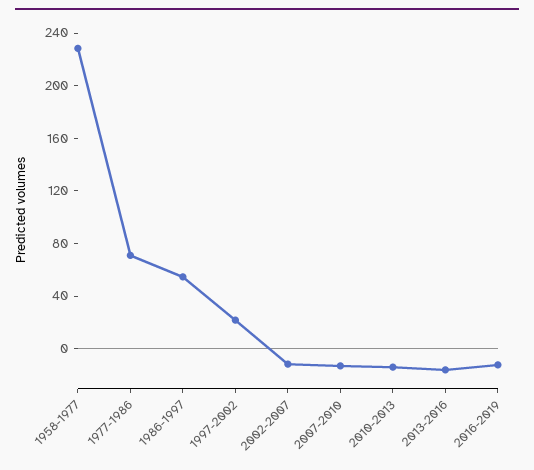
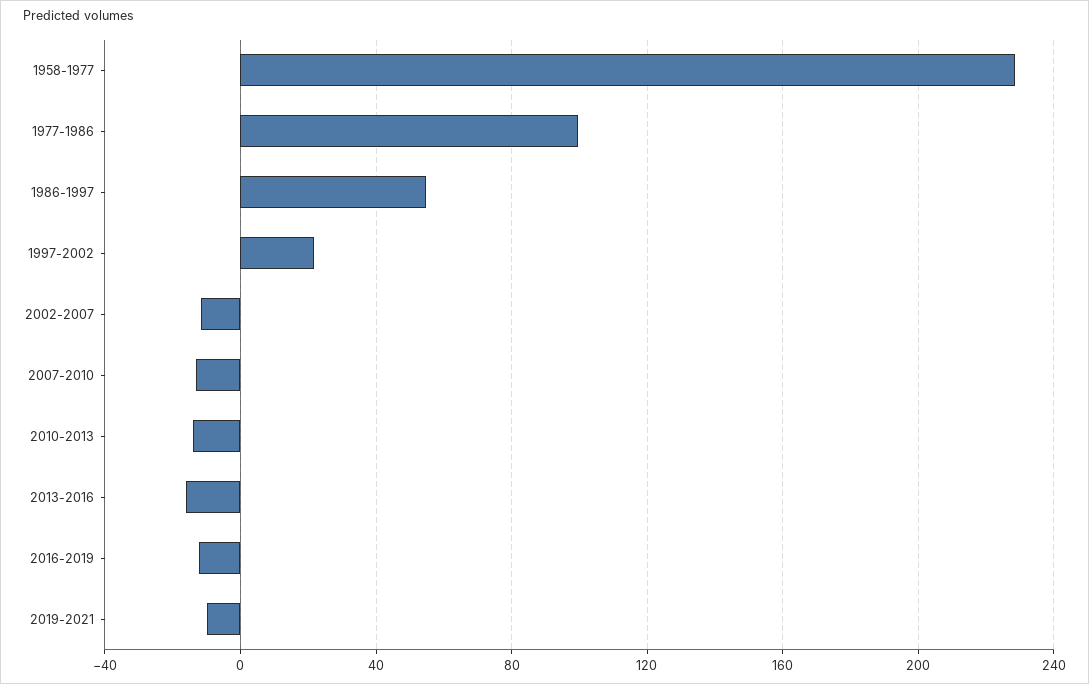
1977-1986: 70 -> 100
2019-2021: none -> -10

